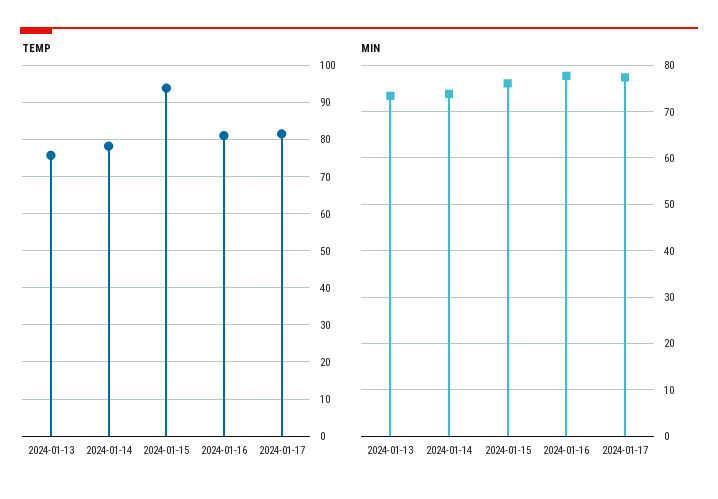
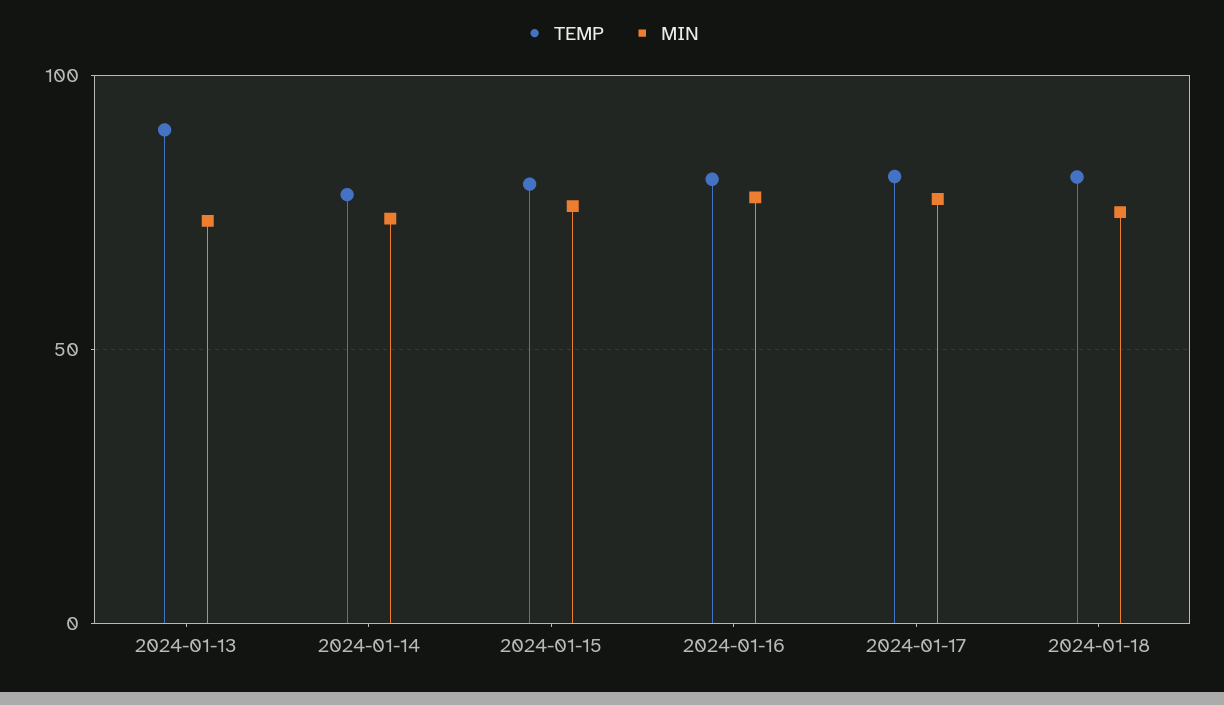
TEMP, 2024-01-13: 76 -> 90
TEMP, 2024-01-15: 94 -> 80
TEMP, 2024-01-18: none -> 80
MIN, 2024-01-18: none -> 75

